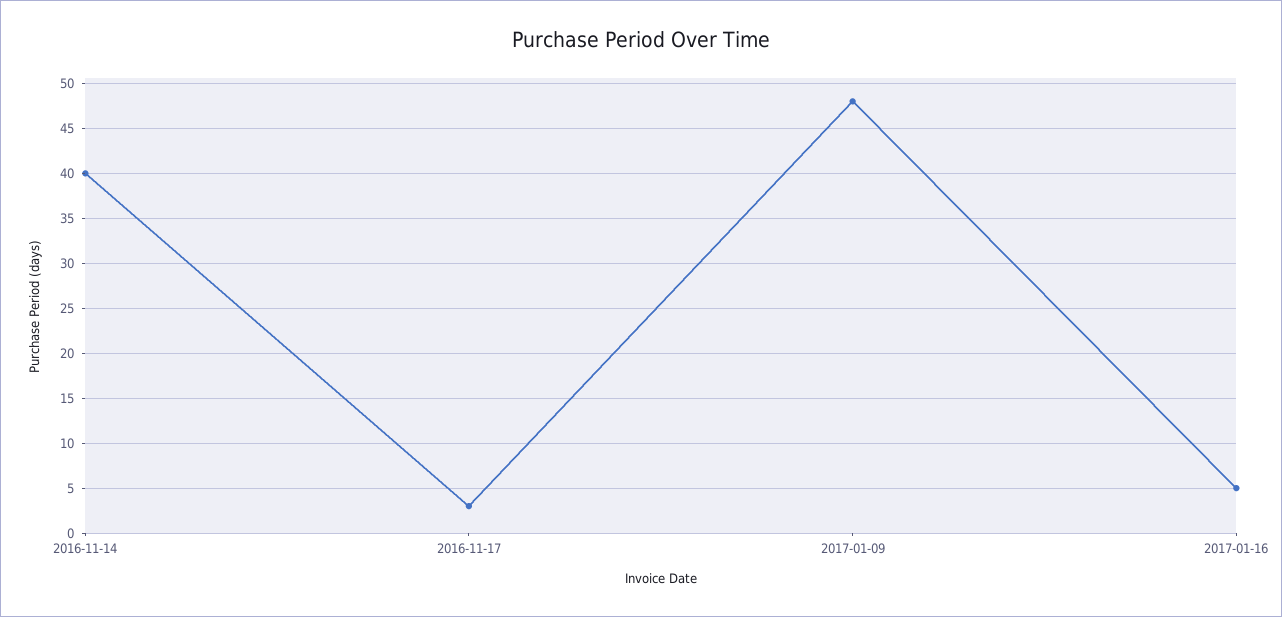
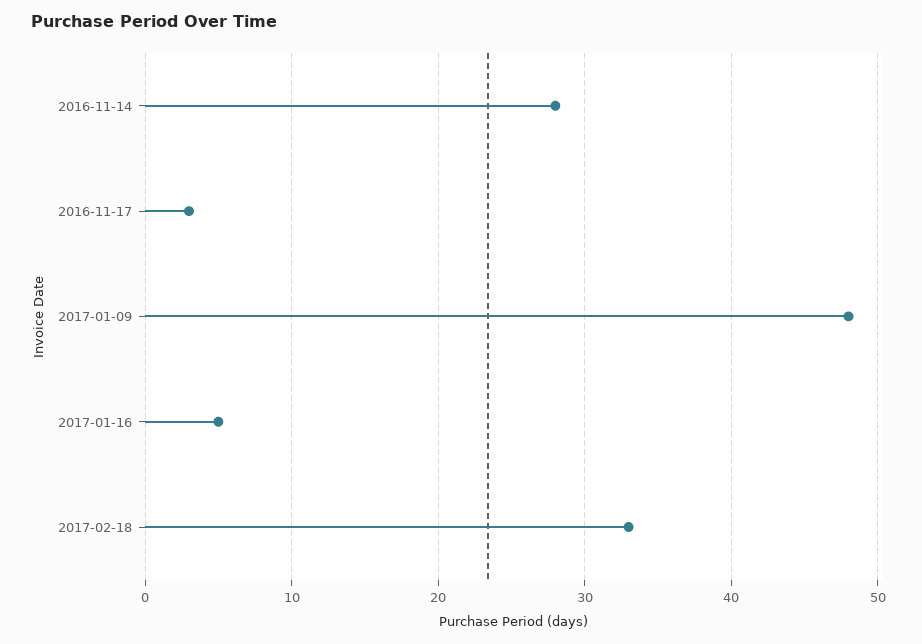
2016-11-14: 40 -> 28
2017-02-18: none -> 33

